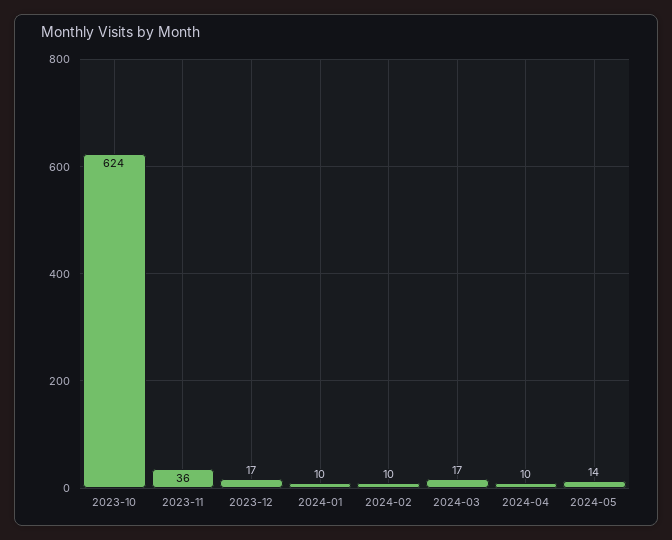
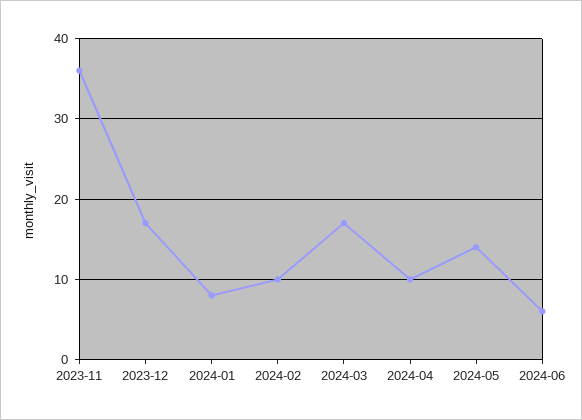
2023-10: 624 -> none
2024-01: 10 -> 8
2024-06: none -> 6

